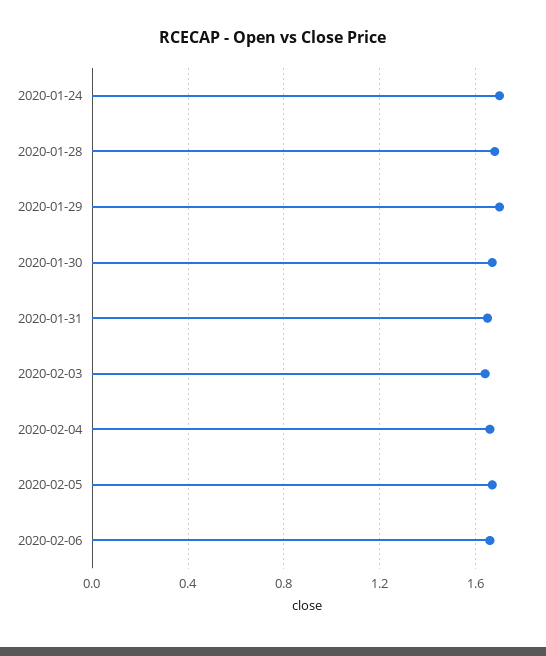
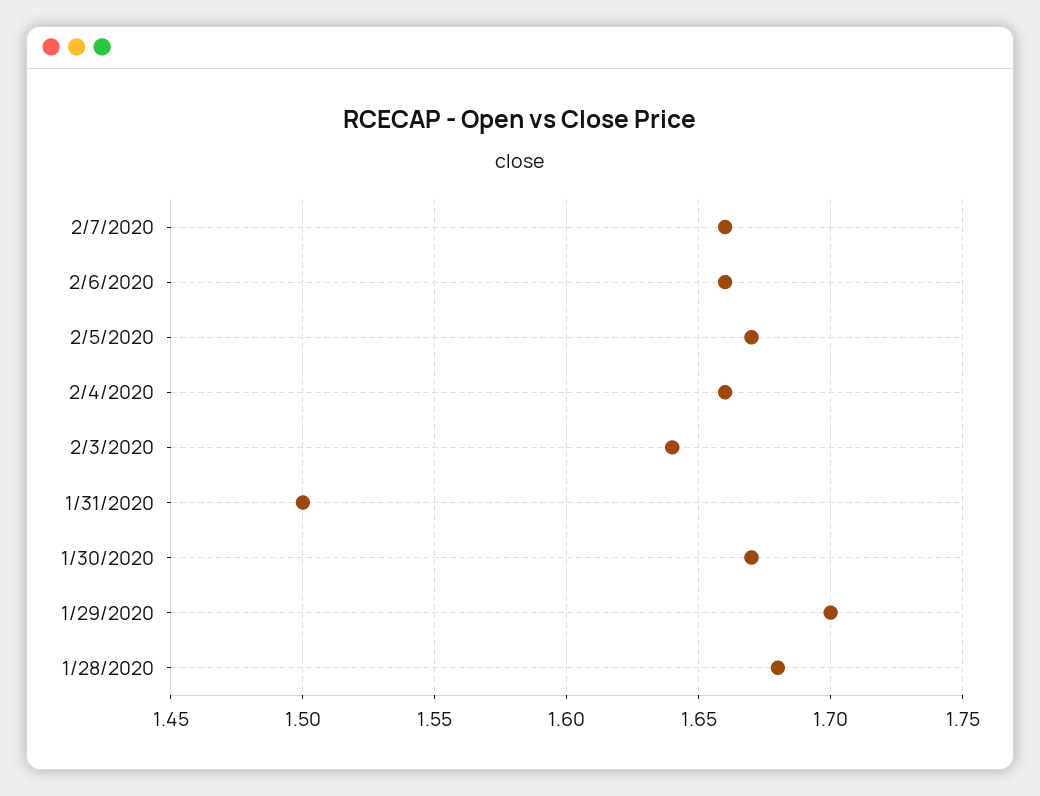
2020-01-24: 1.7 -> none
2020-01-31: 1.65 -> 1.5
2/7/2020: none -> 1.66

